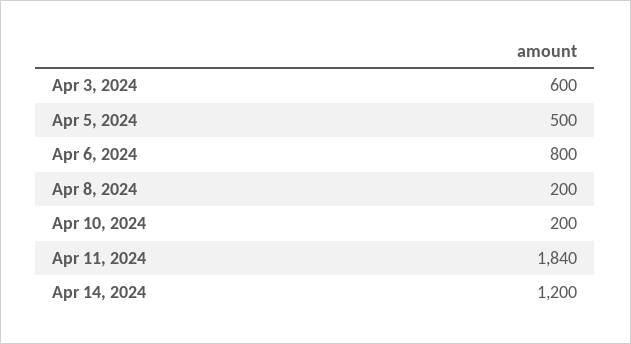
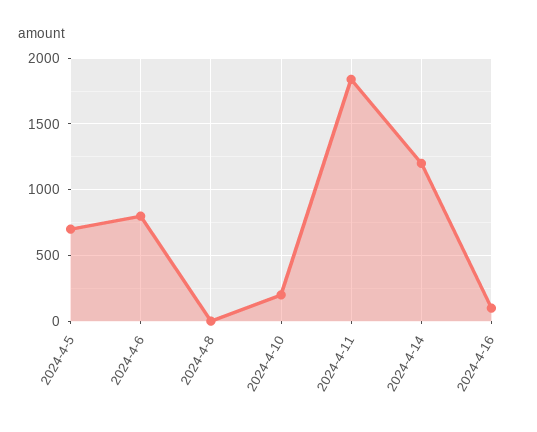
Apr 3, 2024: 600 -> none
Apr 5, 2024: 500 -> 700
Apr 8, 2024: 200 -> 0
2024-4-16: none -> 100

